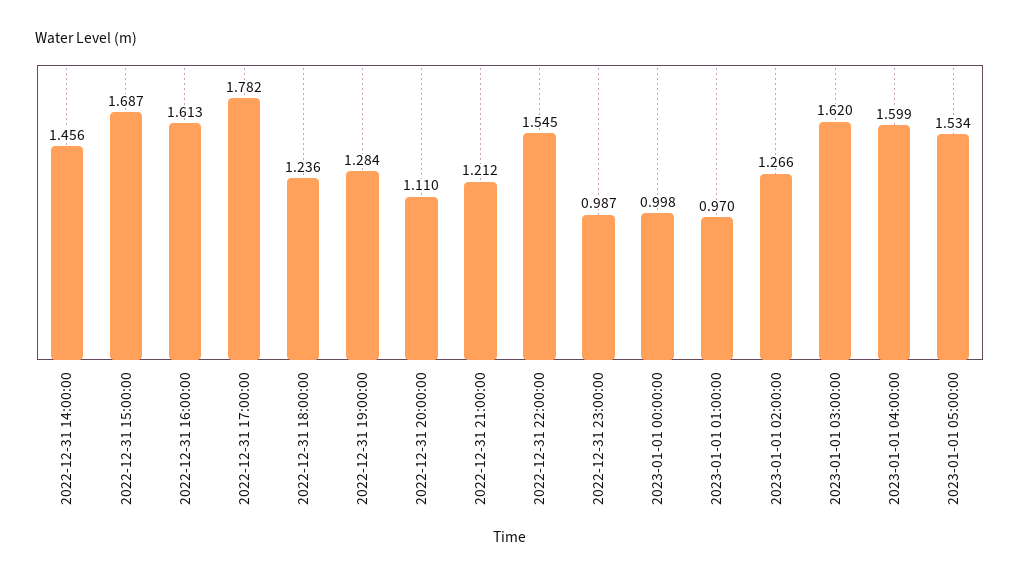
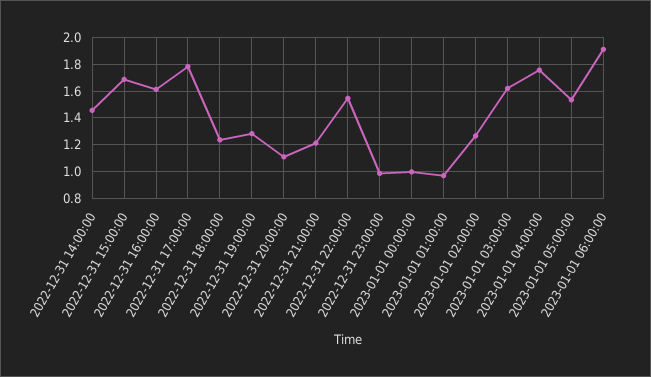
2023-01-01 04:00:00: 1.599 -> 1.75
2023-01-01 06:00:00: none -> 1.9

